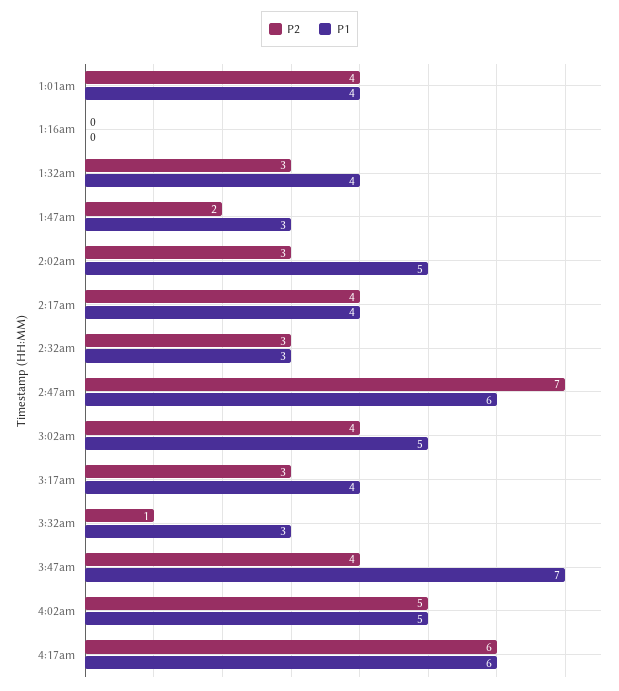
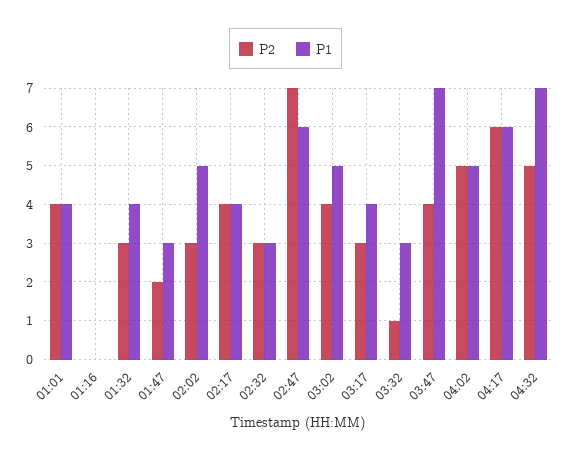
P2, 04:32: none -> 5
P1, 04:32: none -> 7

